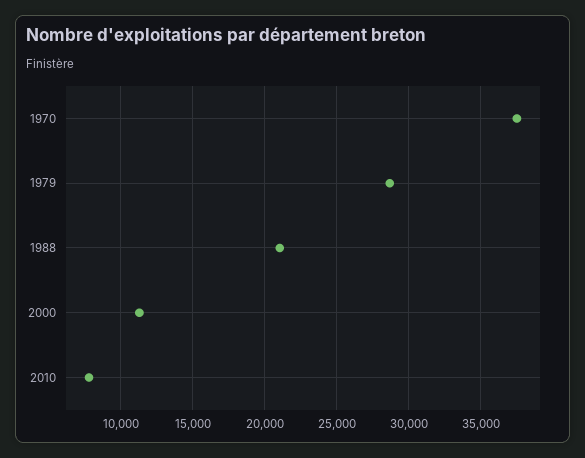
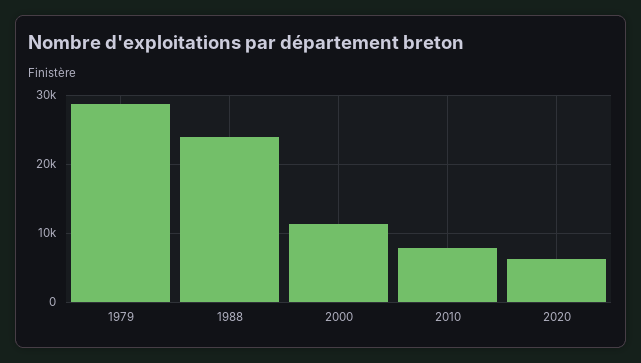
1970: 37500 -> none
1988: 21000 -> 24000
2020: none -> 6000

